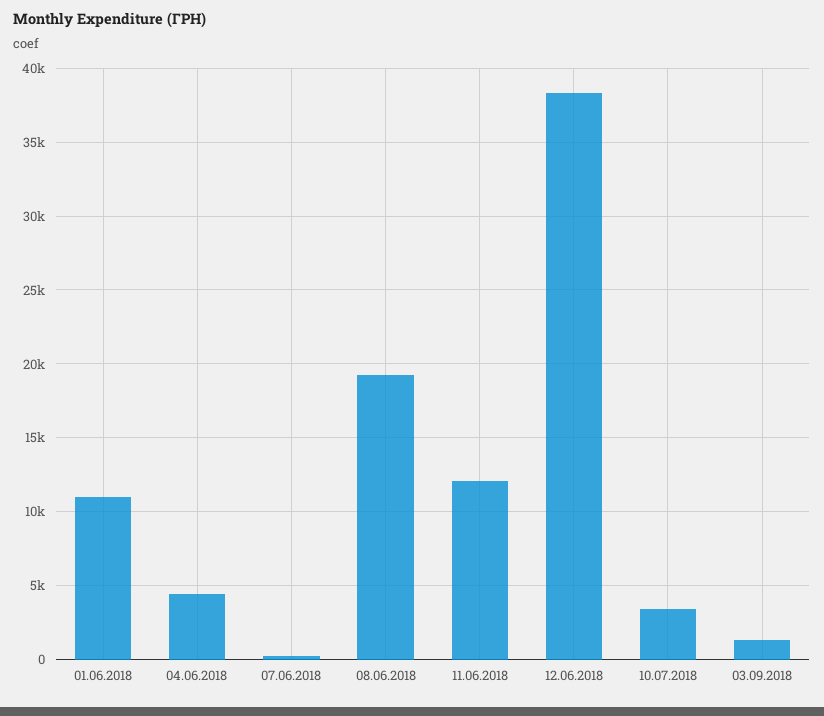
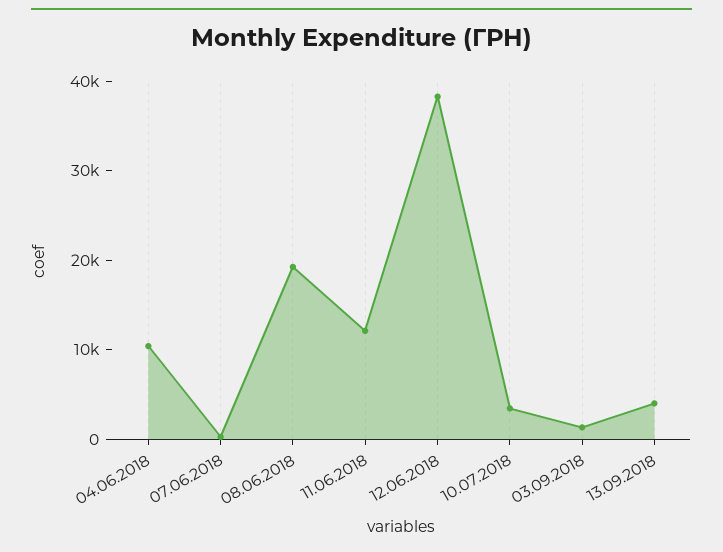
01.06.2018: 11000 -> none
04.06.2018: 4500 -> 10000
13.09.2018: none -> 4000

